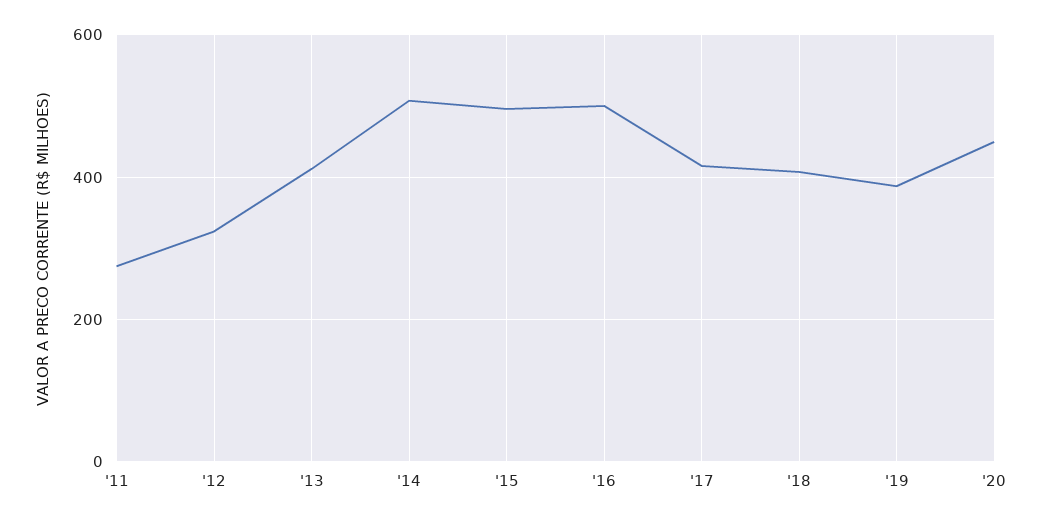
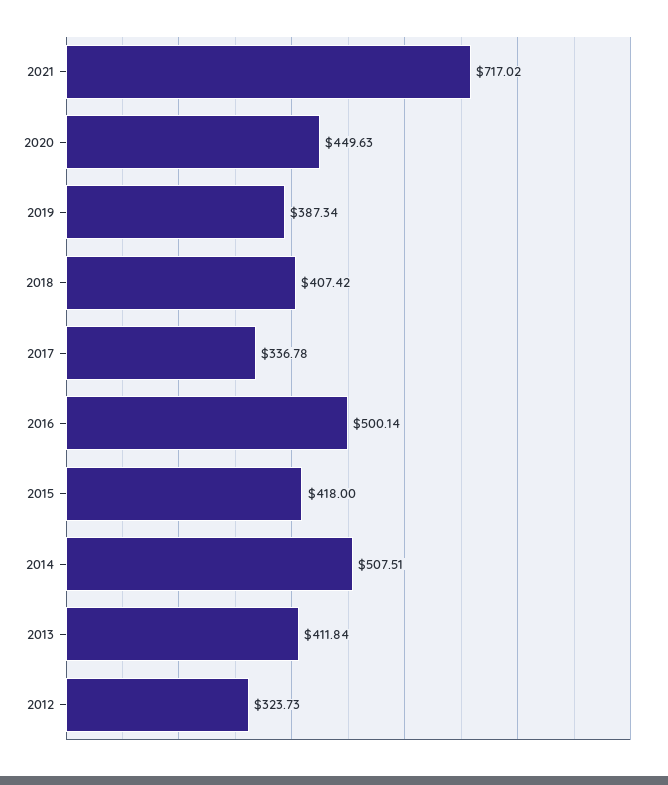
'11: 280 -> none
'15: 500 -> 418
'17: 420 -> 336.78
2021: none -> 717.02

